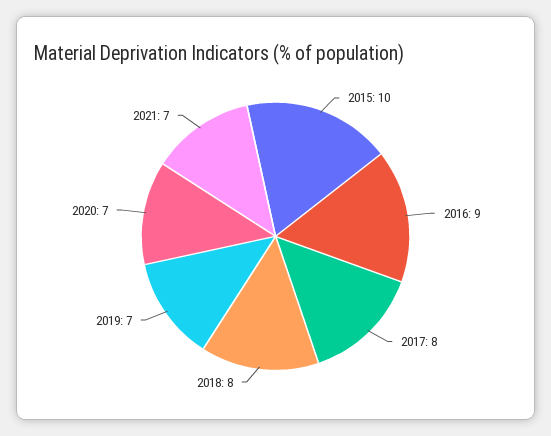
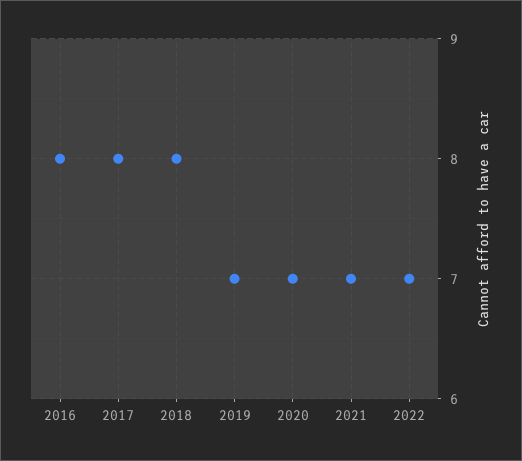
2015: 10 -> none
2016: 9 -> 8
2022: none -> 7

